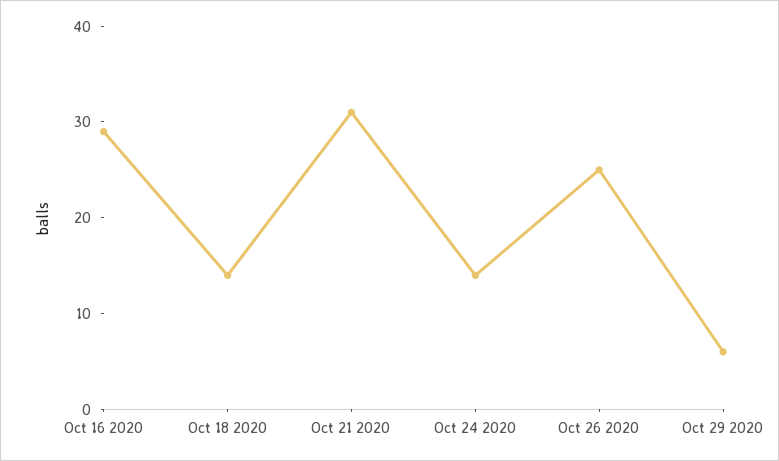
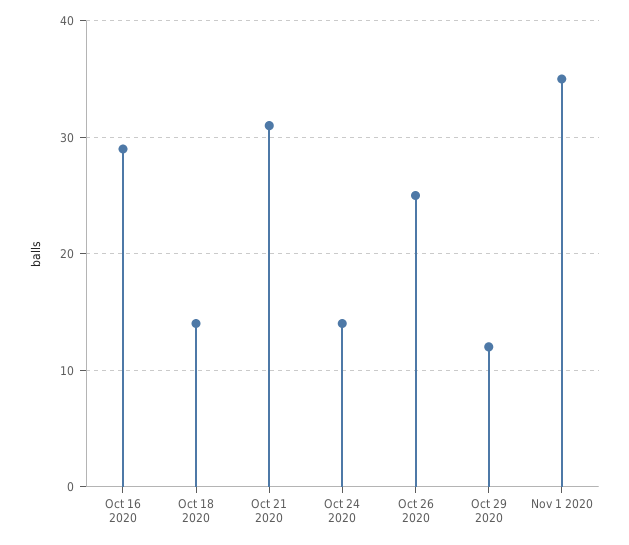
Oct 29 2020: 6 -> 12
Nov 1 2020: none -> 35

